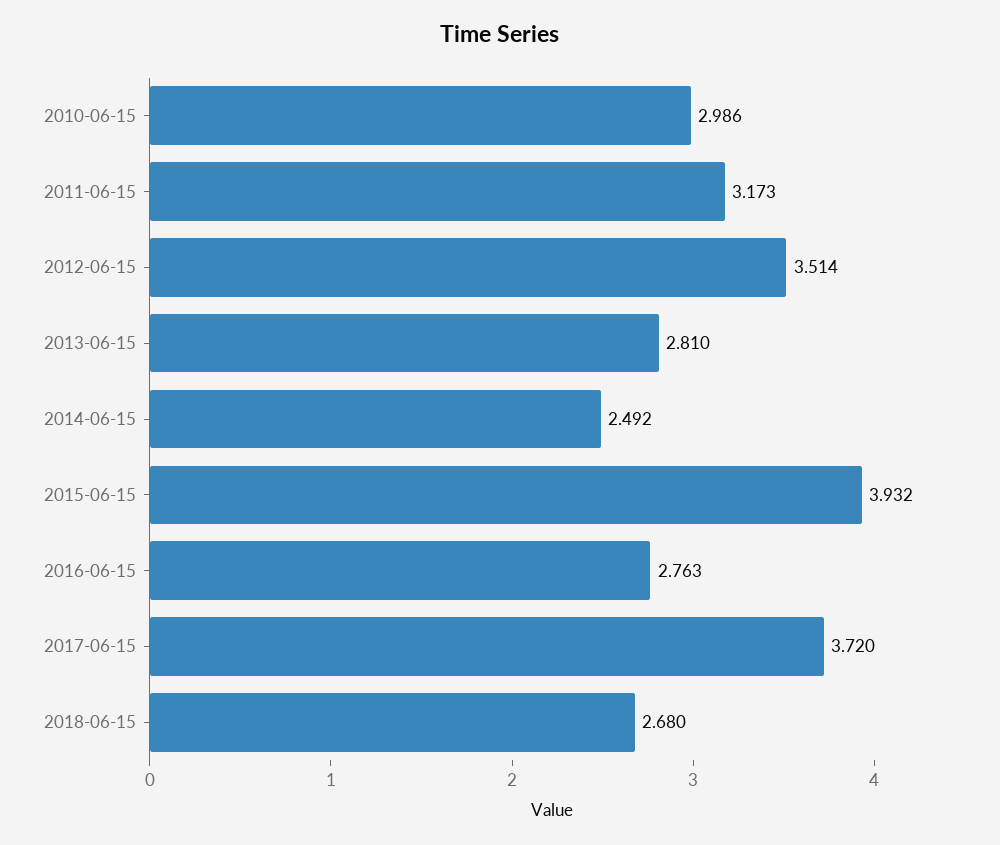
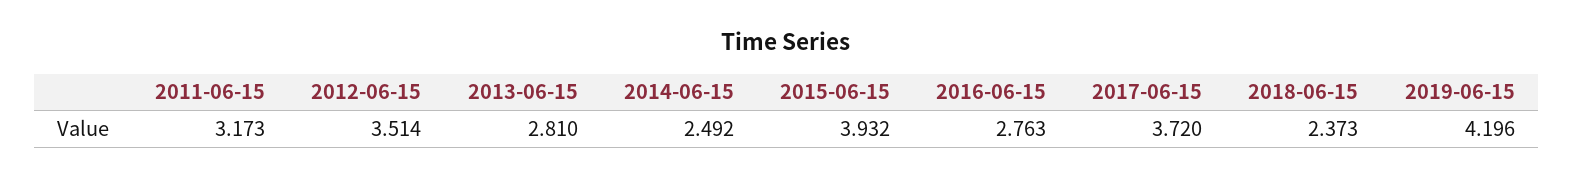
2010-06-15: 2.986 -> none
2018-06-15: 2.68 -> 2.373
2019-06-15: none -> 4.196

